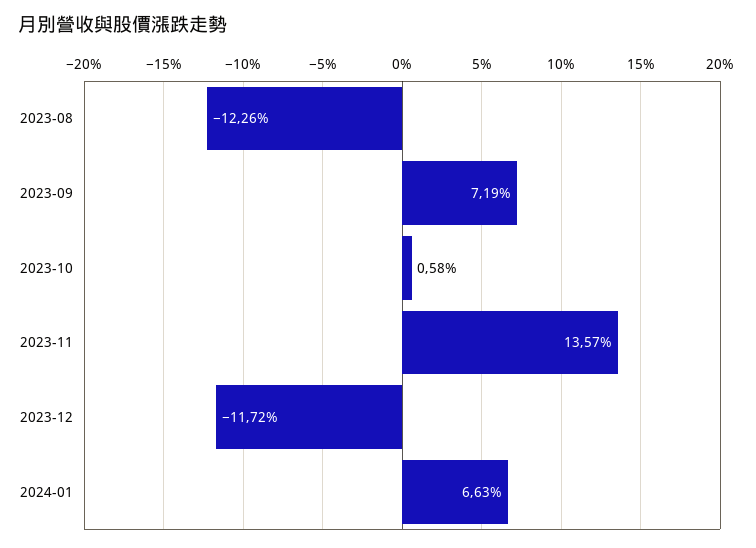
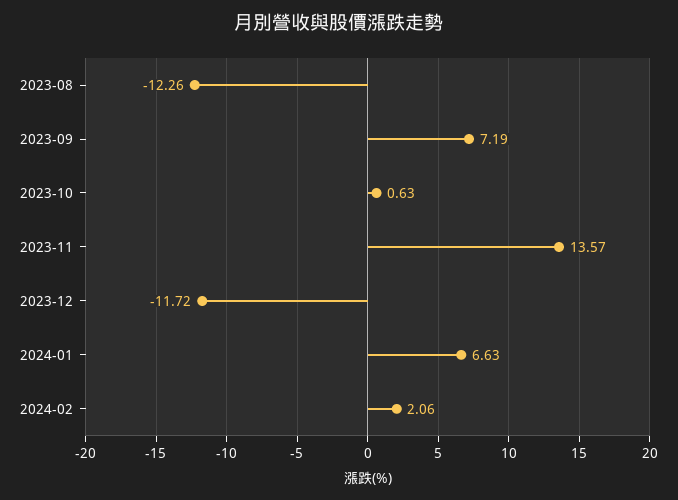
2023-10: 0.58 -> 0.63
2024-02: none -> 2.06

